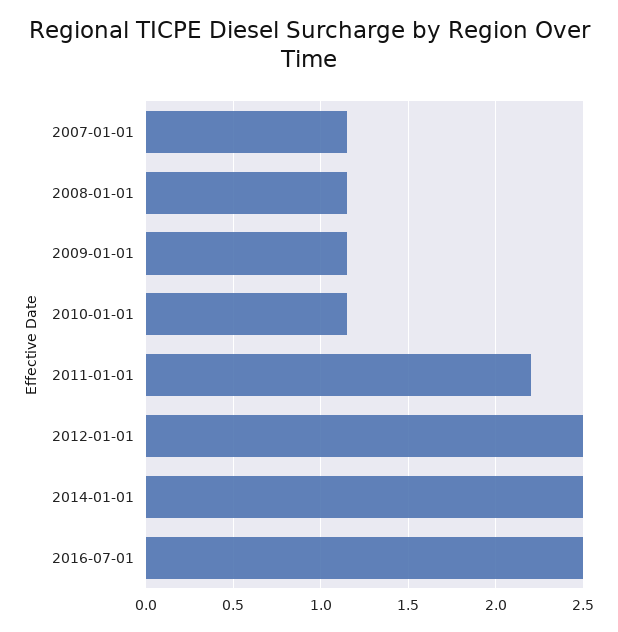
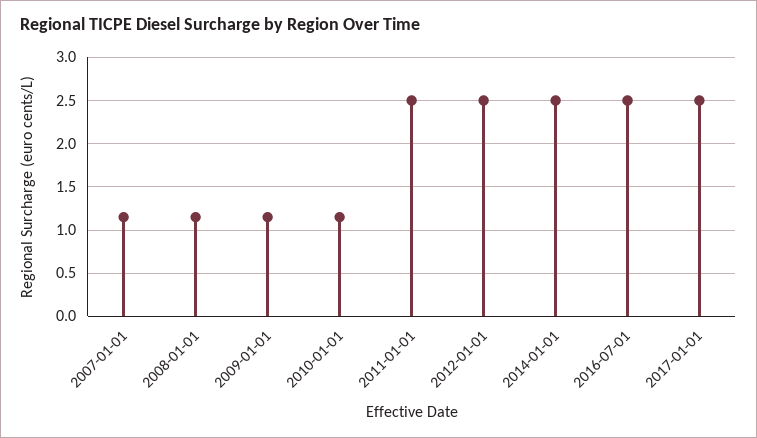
2011-01-01: 2.2 -> 2.5
2017-01-01: none -> 2.5

